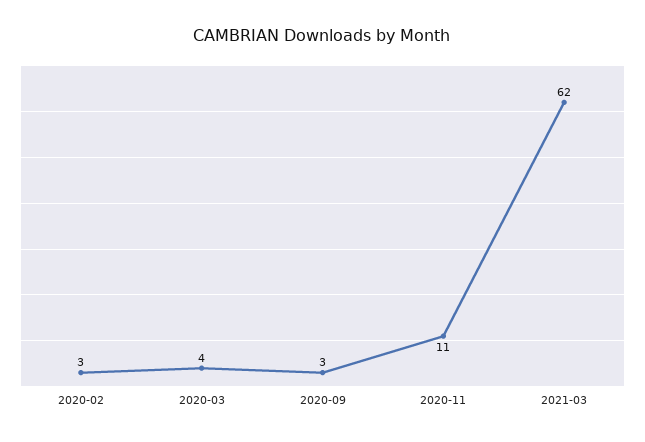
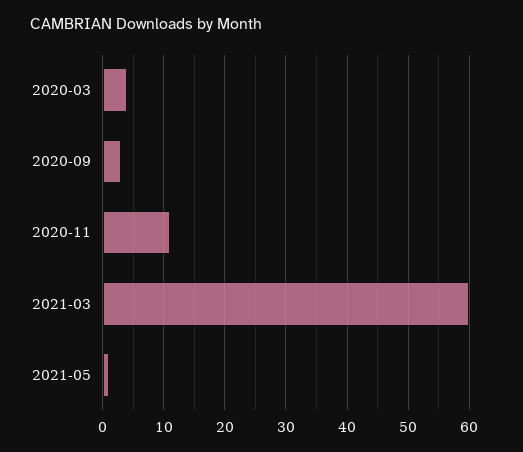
2020-02: 3 -> none
2021-03: 62 -> 60
2021-05: none -> 1

